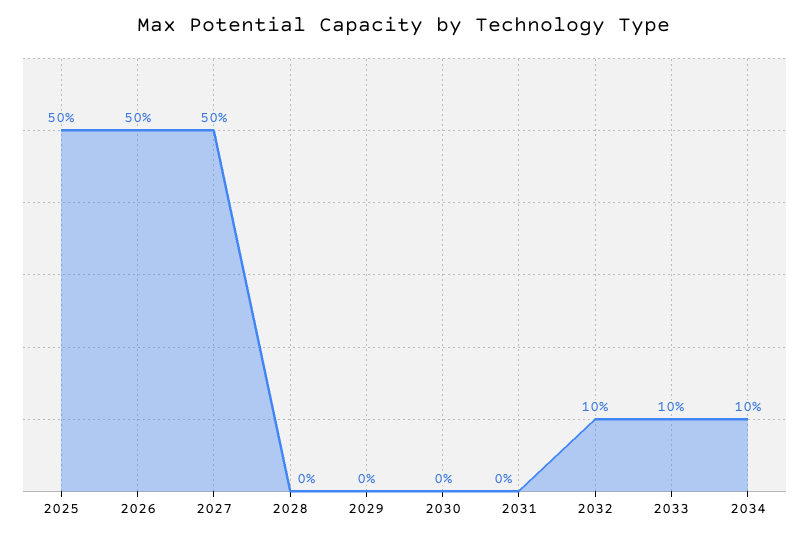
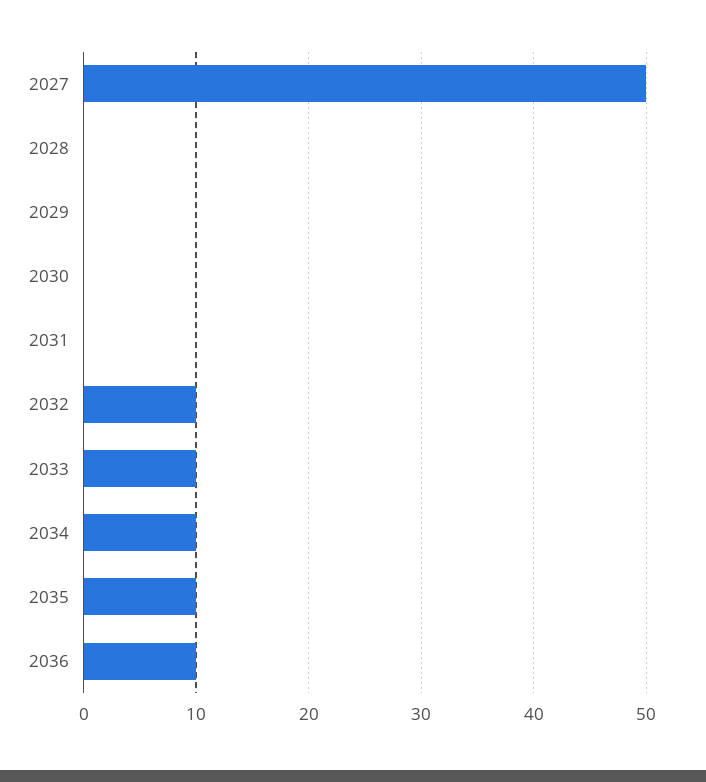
2025: 50 -> none
2026: 50 -> none
2035: none -> 10
2036: none -> 10

